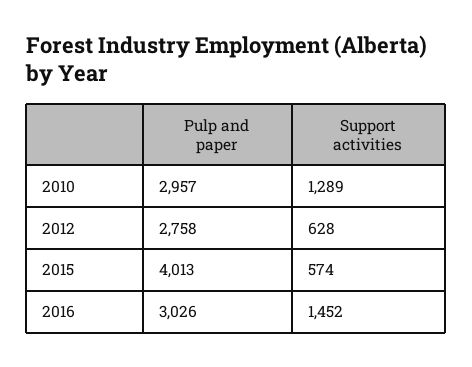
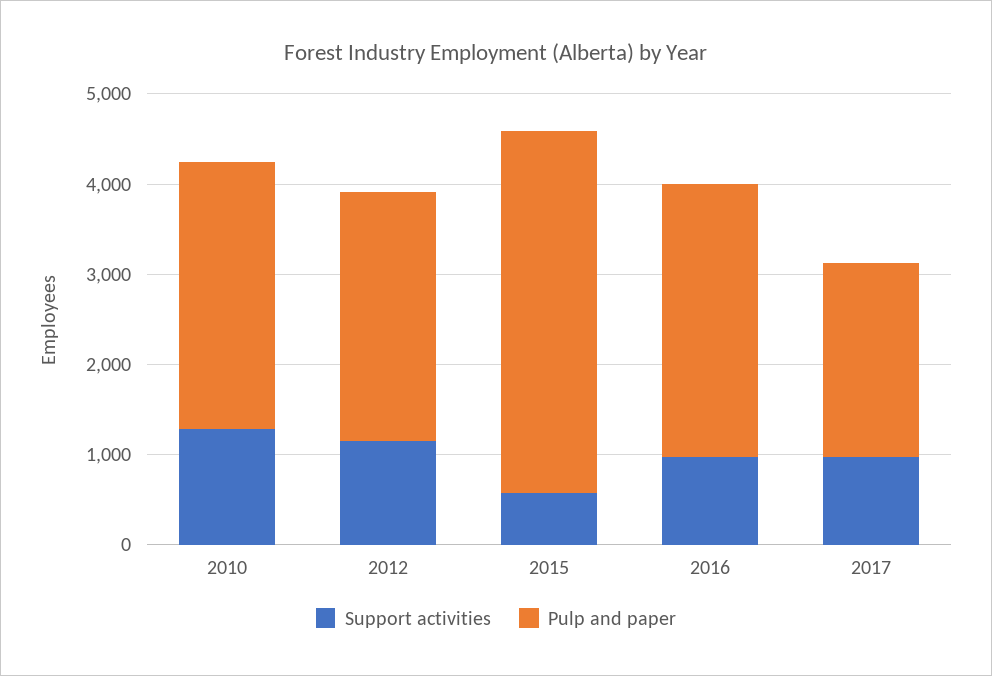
Support activities, 2012: 628 -> 1200
Support activities, 2016: 1452 -> 1000
Support activities, 2017: none -> 1000
Pulp and paper, 2017: none -> 2200

